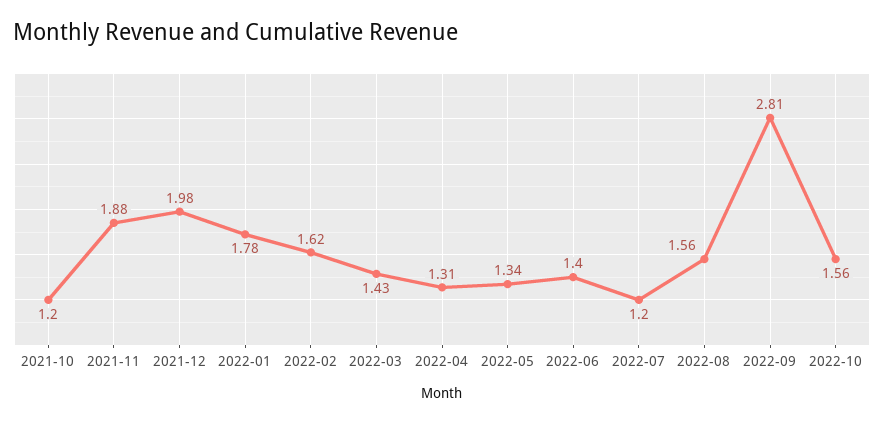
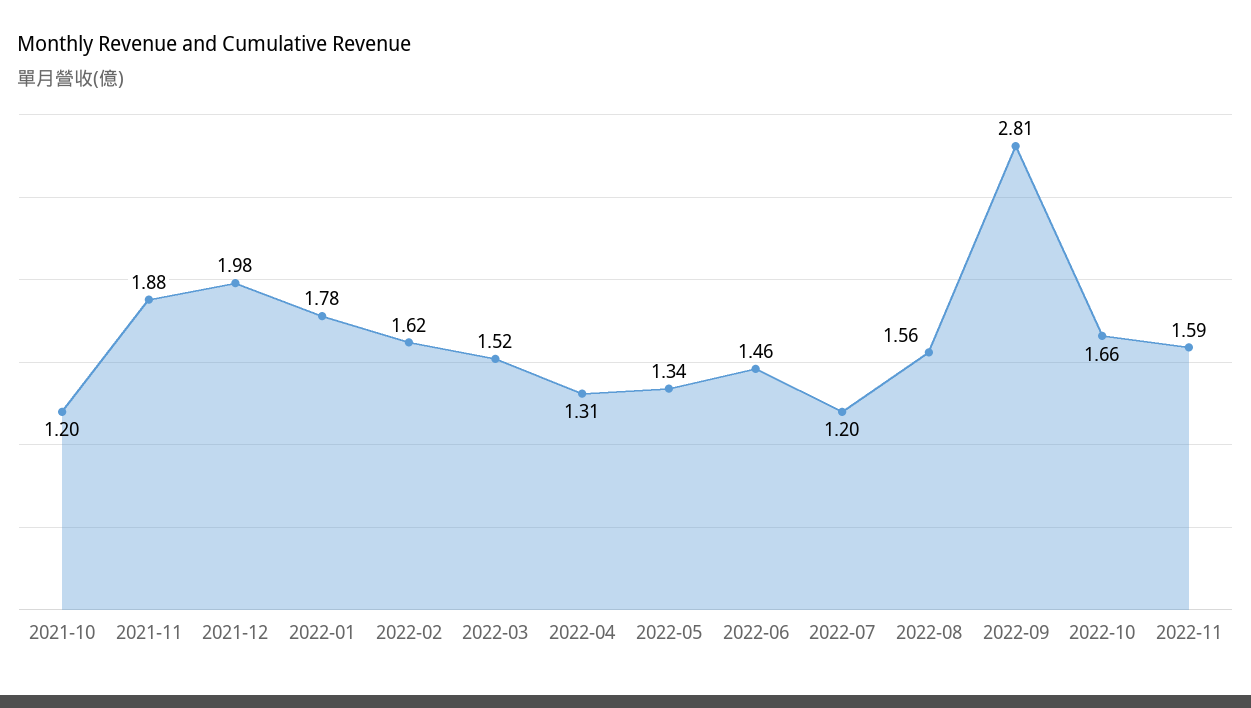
2022-03: 1.43 -> 1.52
2022-06: 1.4 -> 1.46
2022-10: 1.56 -> 1.66
2022-11: none -> 1.59

